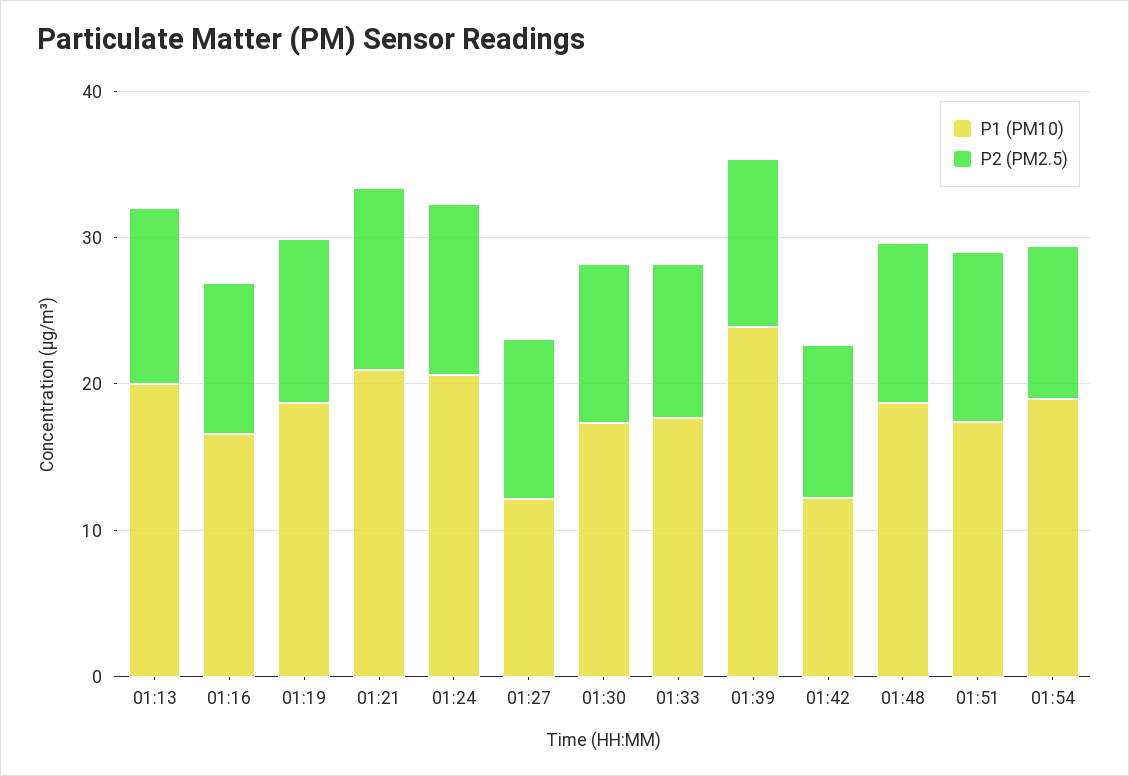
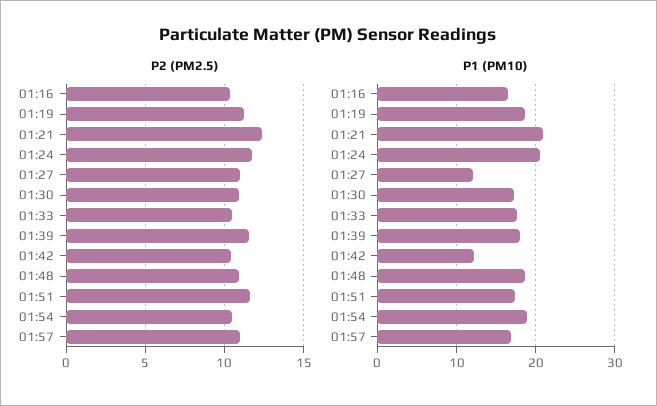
P1 (PM10), 01:13: 20 -> none
P2 (PM2.5), 01:13: 12 -> none
P1 (PM10), 01:39: 24 -> 18
P2 (PM2.5), 01:57: none -> 11
P1 (PM10), 01:57: none -> 17

